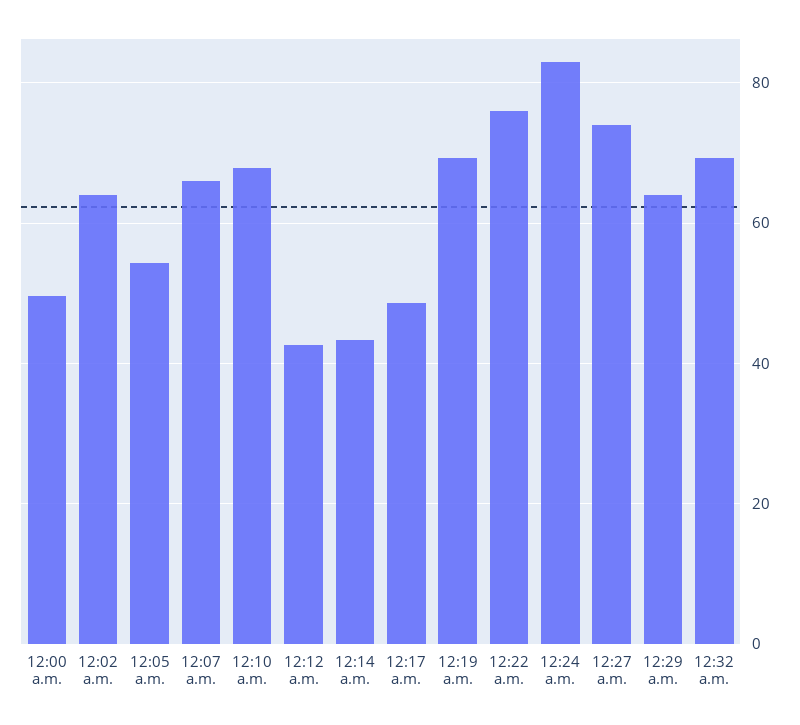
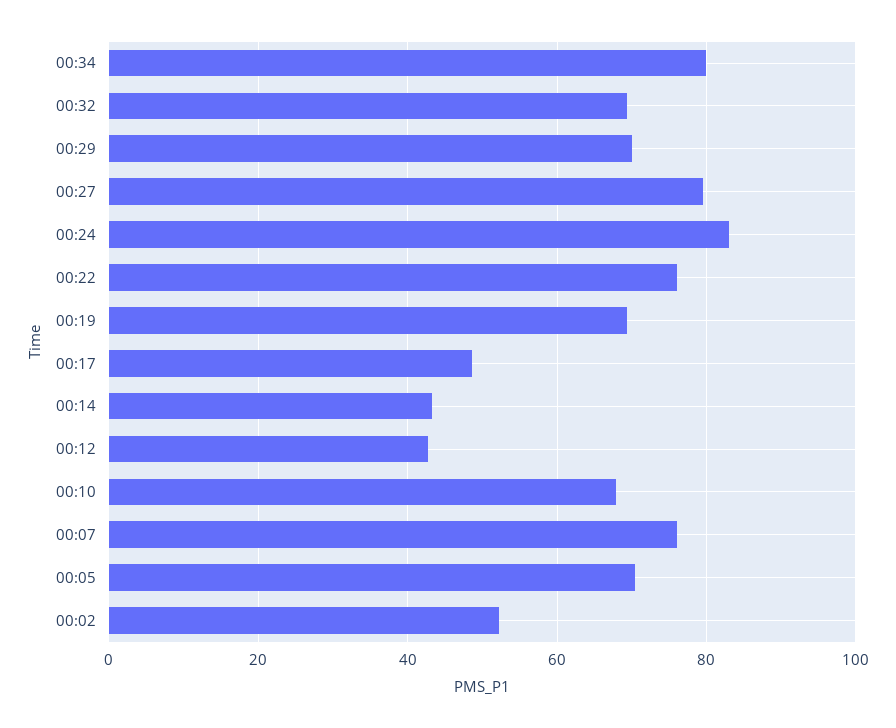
12:00 a.m.: 50 -> none
12:02 a.m.: 64 -> 52
12:05 a.m.: 54 -> 70
12:07 a.m.: 66 -> 76
12:27 a.m.: 74 -> 80
12:29 a.m.: 64 -> 70
00:34: none -> 80

